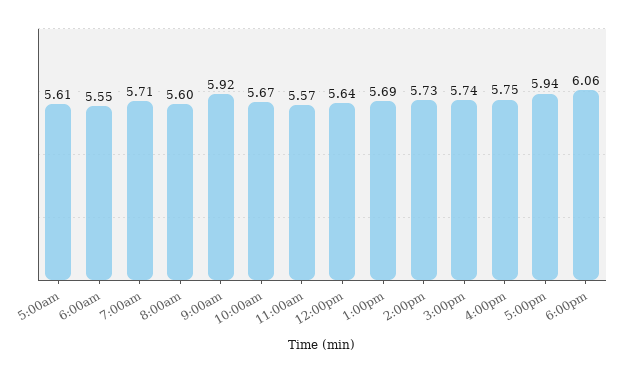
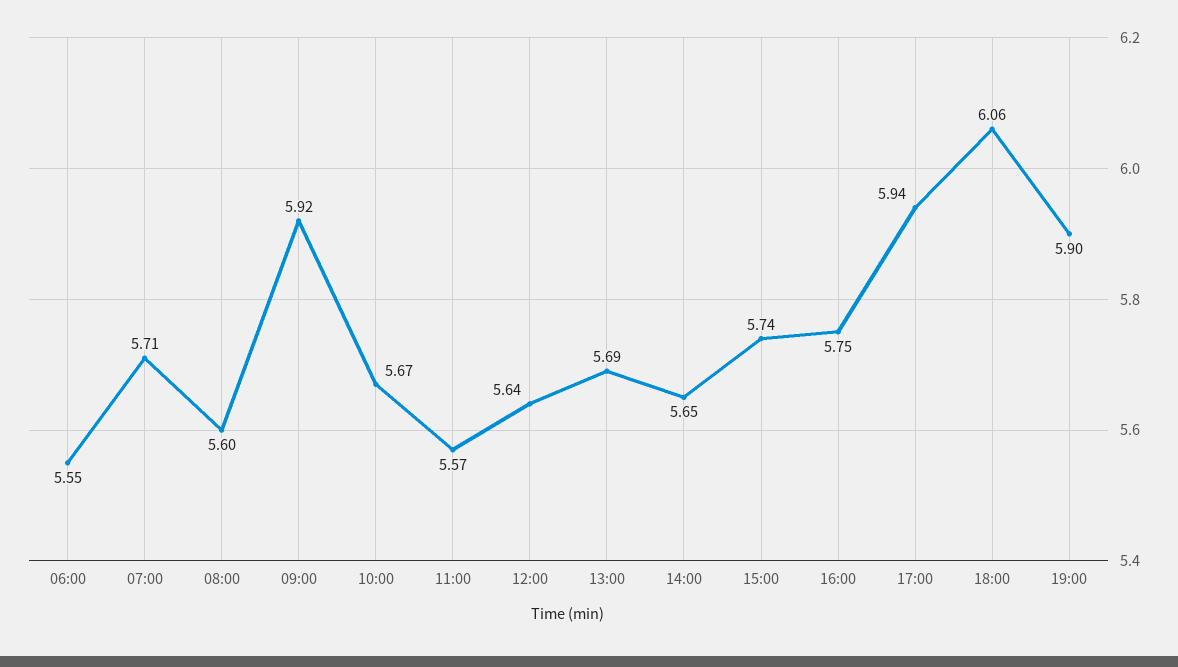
5:00am: 5.61 -> none
2:00pm: 5.73 -> 5.65
19:00: none -> 5.9

